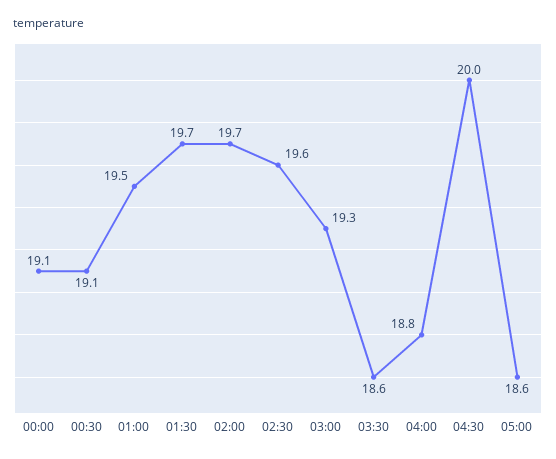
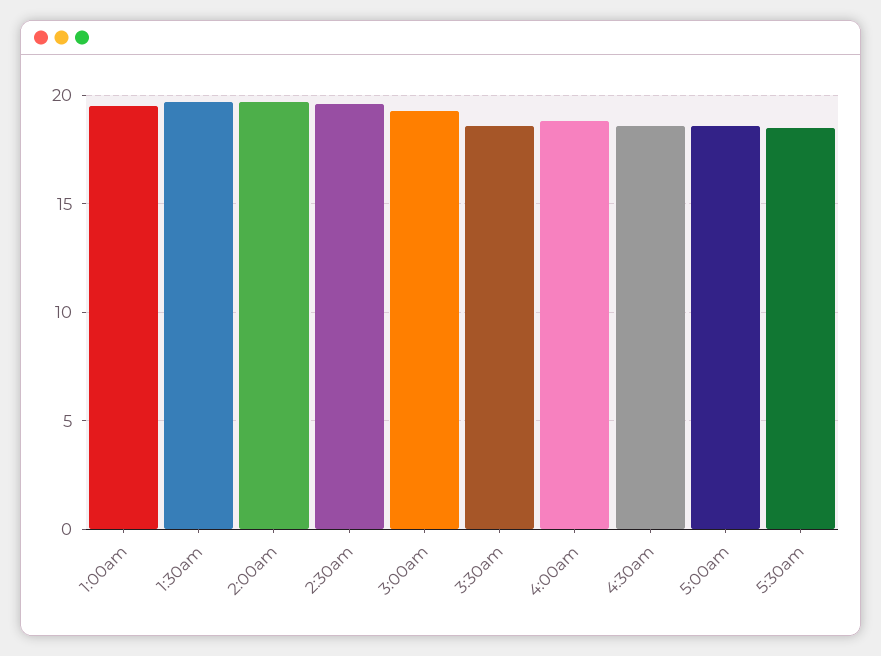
00:00: 19.1 -> none
00:30: 19.1 -> none
04:30: 20 -> 18.5
5:30am: none -> 18.5

